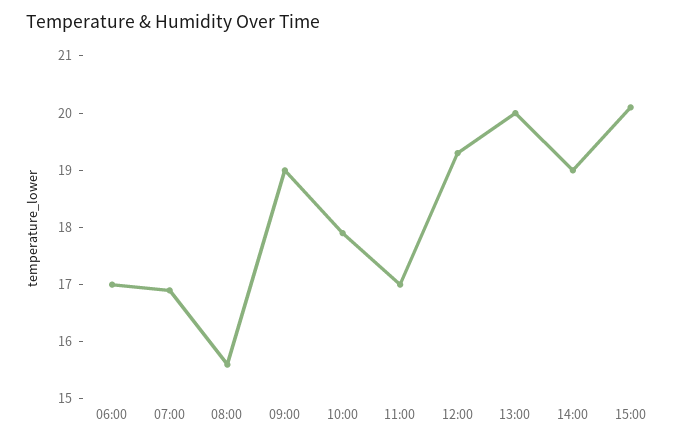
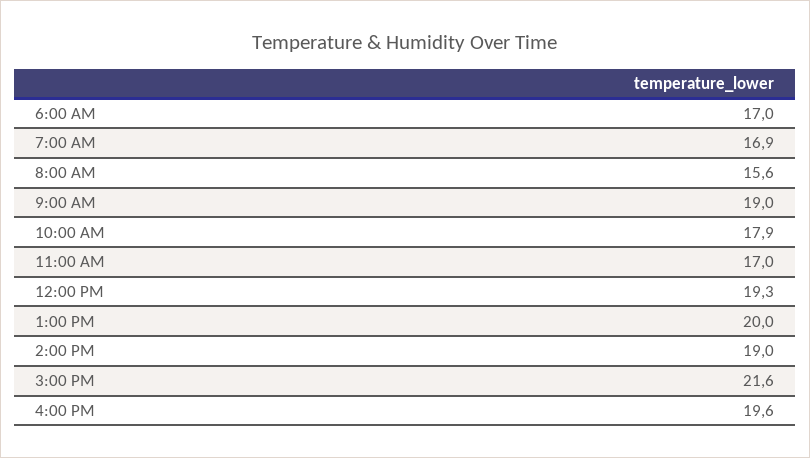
15:00: 20 -> 21.6
4:00 PM: none -> 19.6

